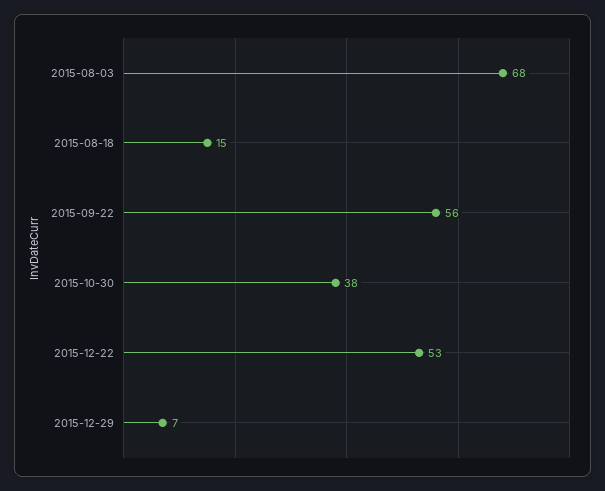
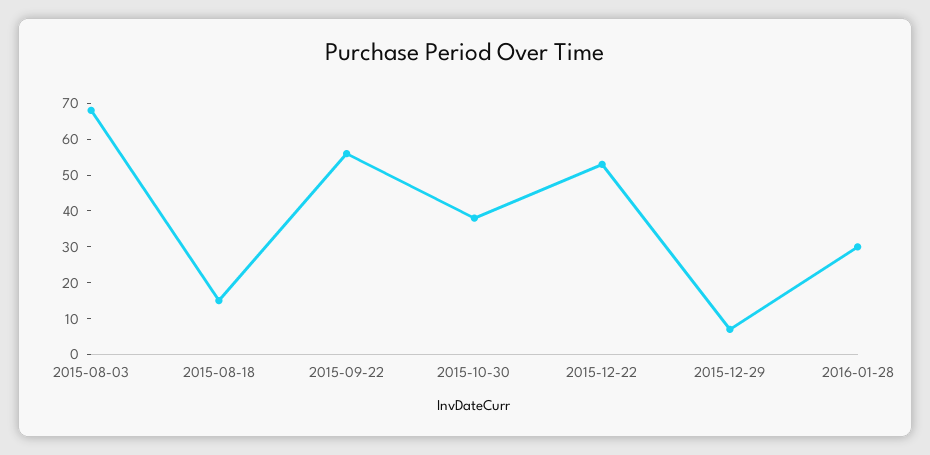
2016-01-28: none -> 30

